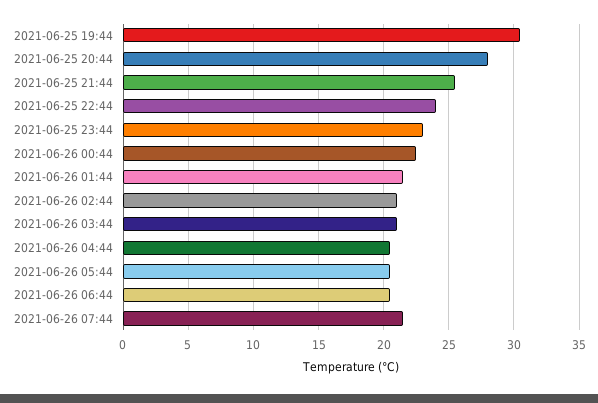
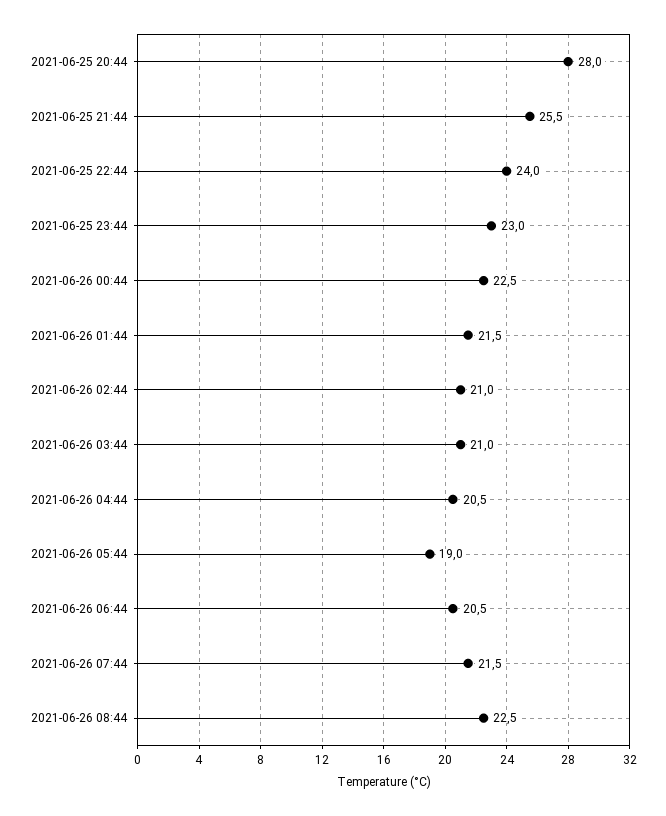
2021-06-25 19:44: 30.5 -> none
2021-06-26 05:44: 20.5 -> 19
2021-06-26 08:44: none -> 22.5

